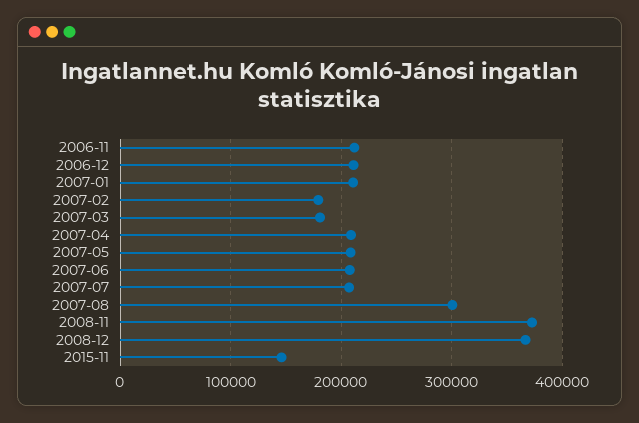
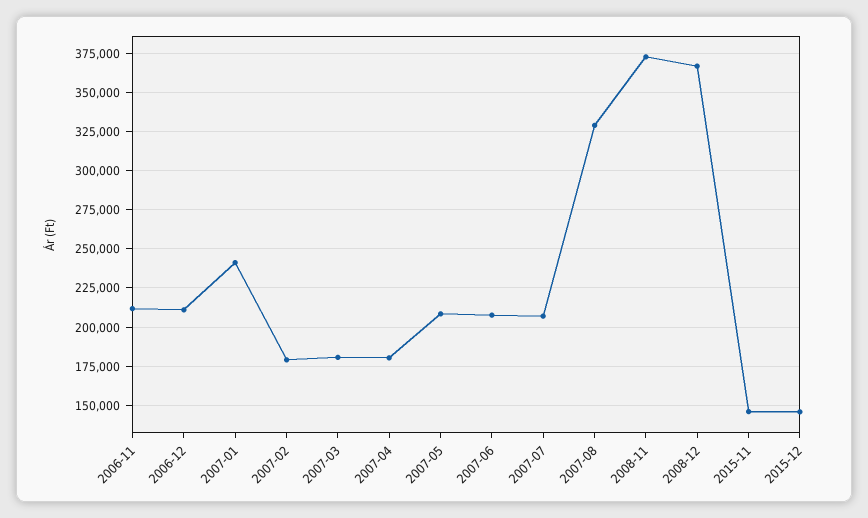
2007-01: 210000 -> 240000
2007-04: 210000 -> 180000
2007-08: 300000 -> 330000
2015-12: none -> 145000

